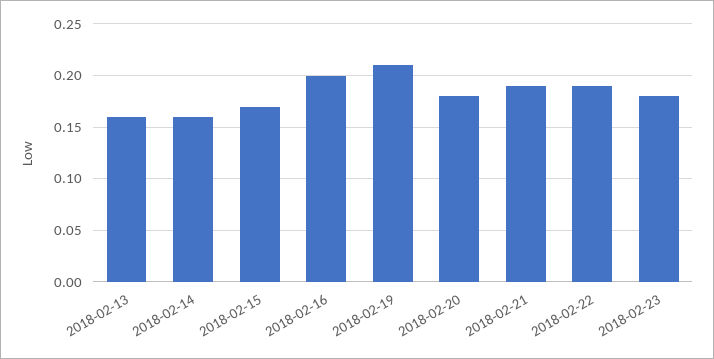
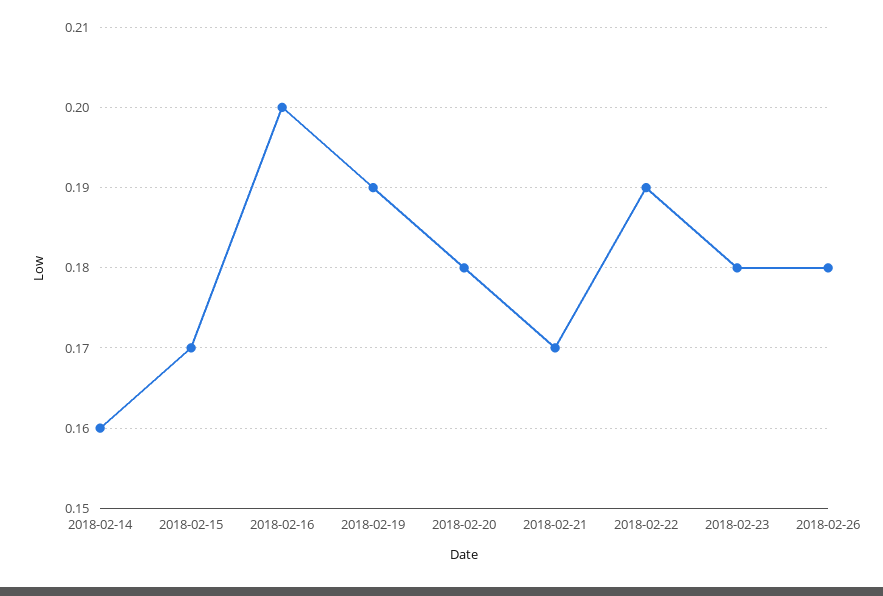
2018-02-13: 0.16 -> none
2018-02-19: 0.21 -> 0.19
2018-02-21: 0.19 -> 0.17
2018-02-26: none -> 0.18

